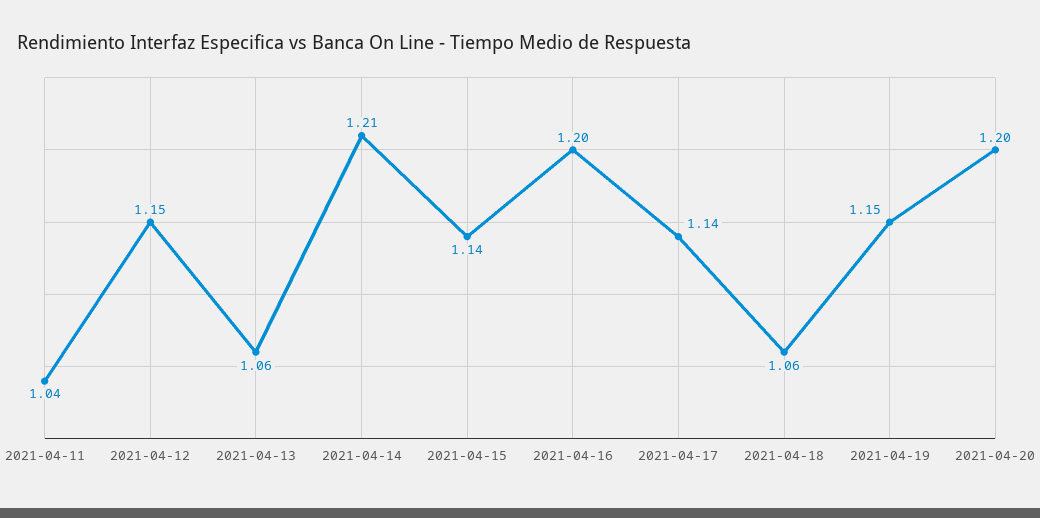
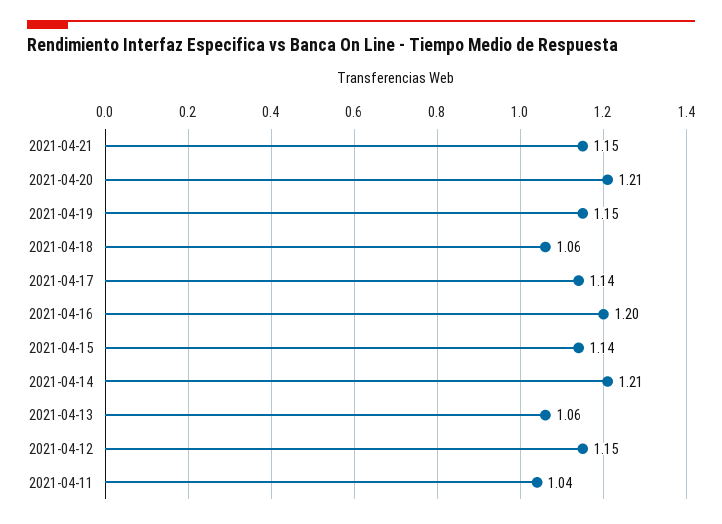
2021-04-20: 1.2 -> 1.21
2021-04-21: none -> 1.15

